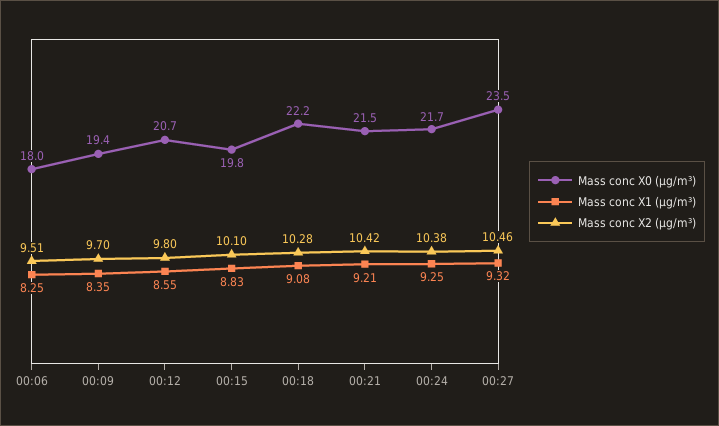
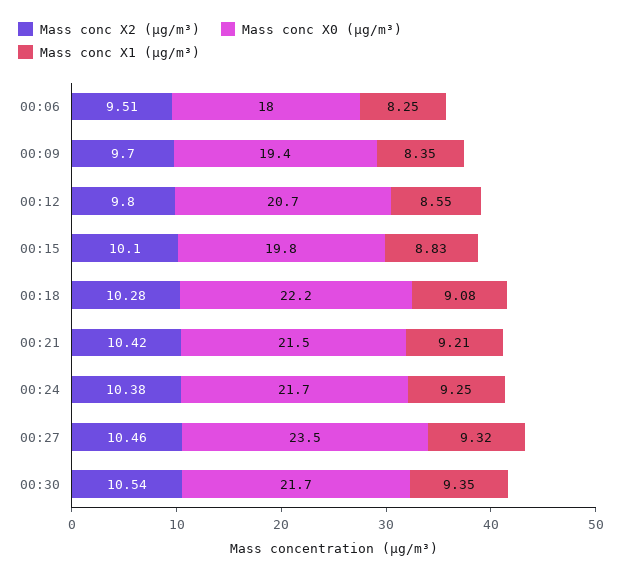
Mass conc X2 (μg/m³), 00:30: none -> 10.54
Mass conc X0 (μg/m³), 00:30: none -> 21.7
Mass conc X1 (μg/m³), 00:30: none -> 9.35

